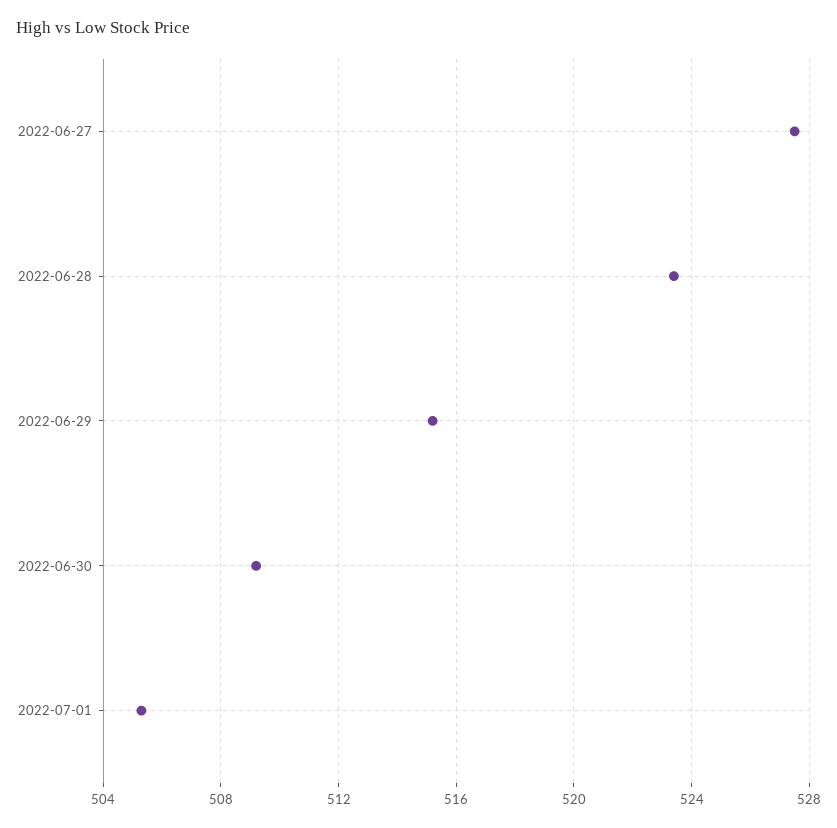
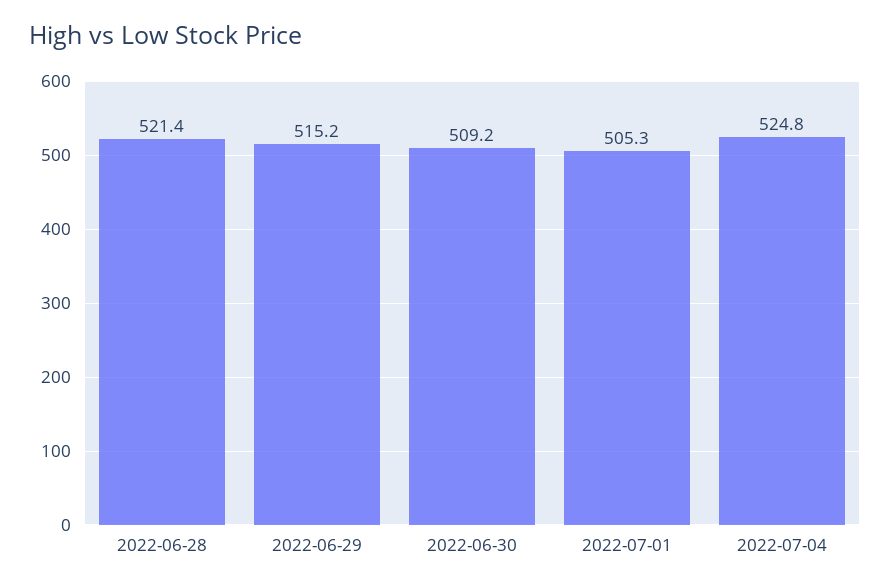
2022-06-27: 527.5 -> none
2022-06-28: 523.5 -> 521.4
2022-07-04: none -> 524.8

